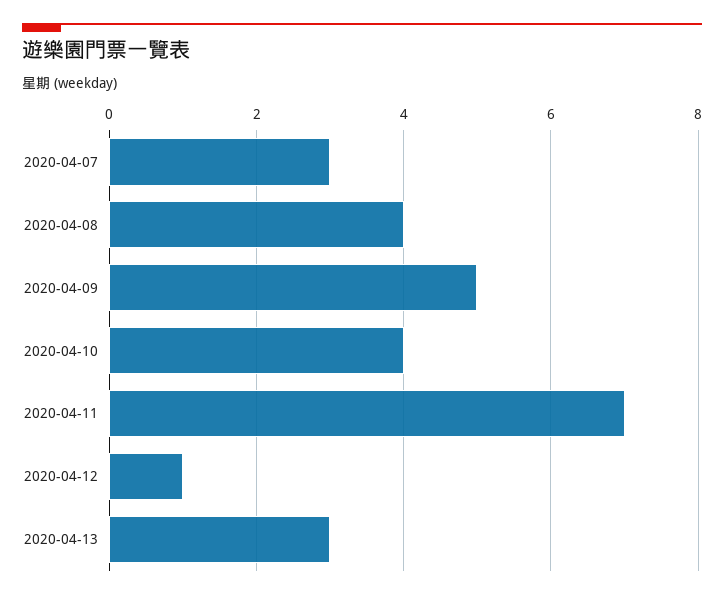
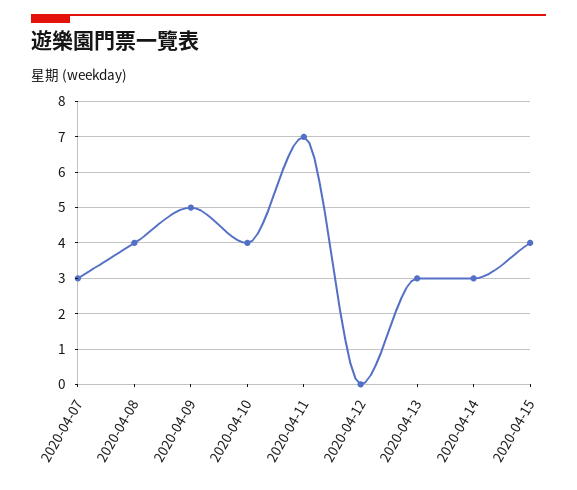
2020-04-12: 1 -> 0
2020-04-14: none -> 3
2020-04-15: none -> 4

